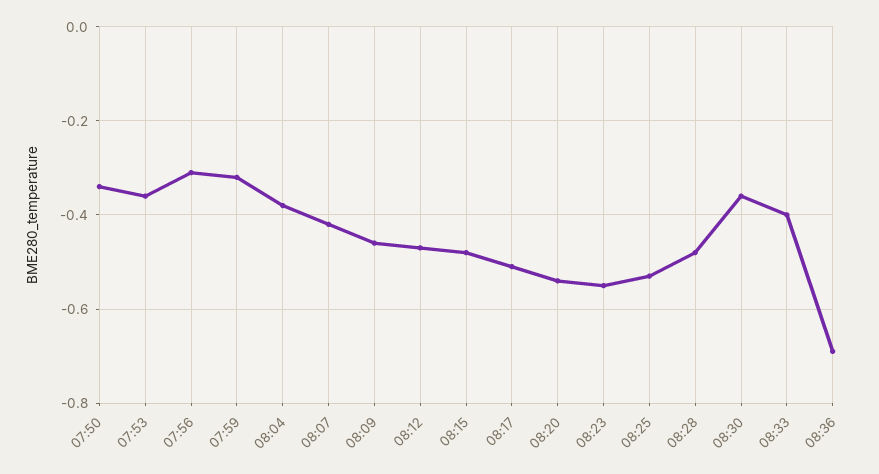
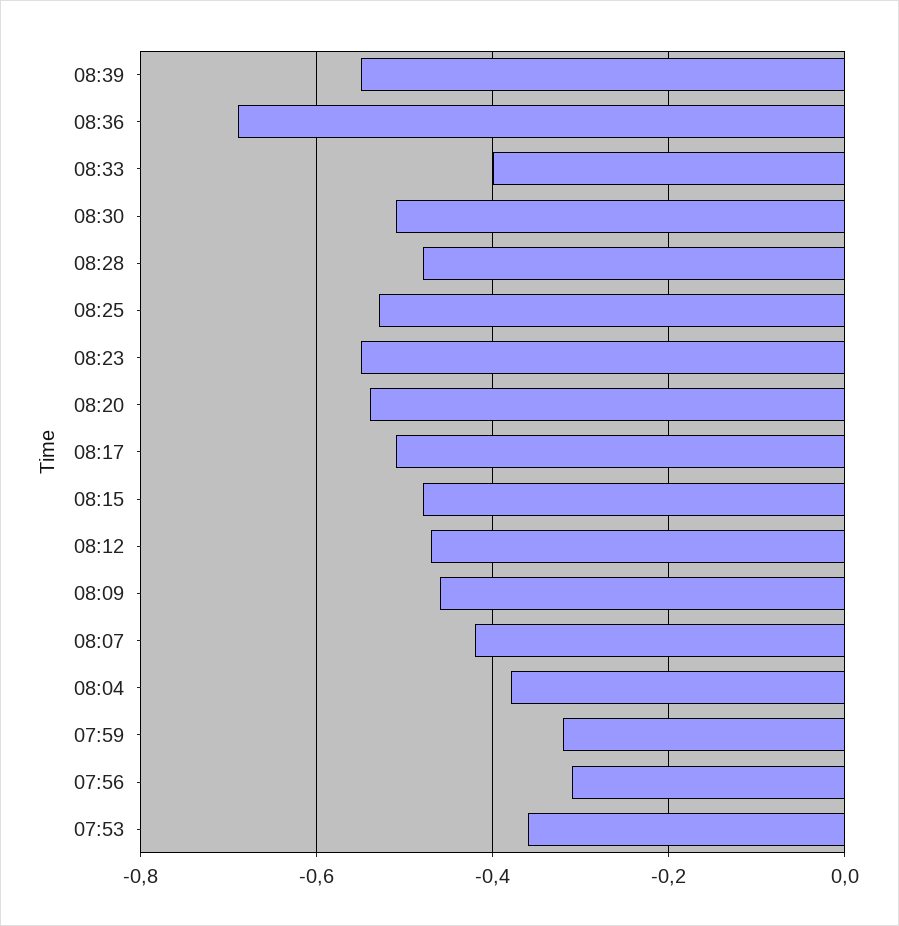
07:50: -0.35 -> none
08:30: -0.35 -> -0.5
08:39: none -> -0.55

